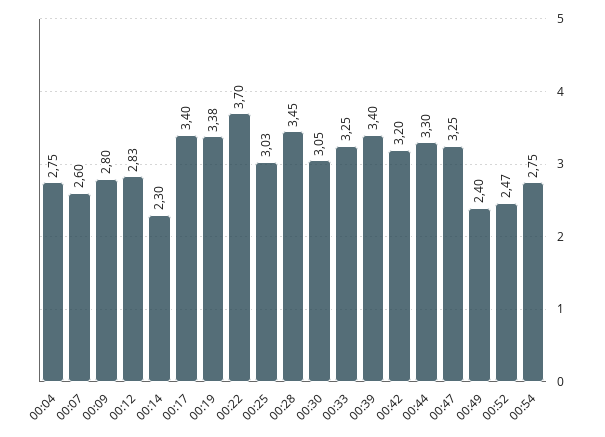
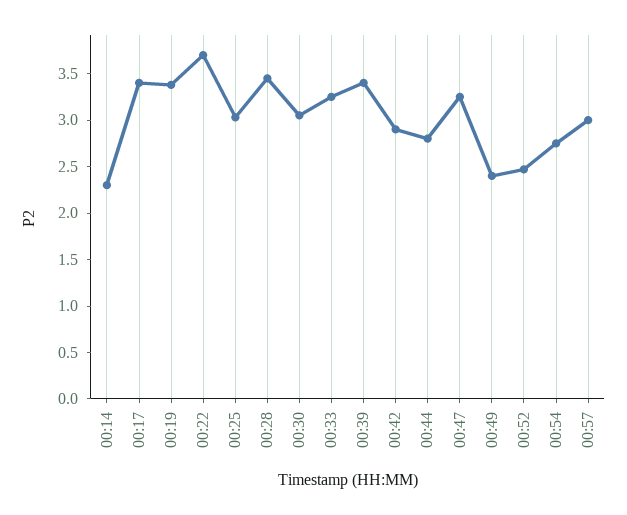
00:04: 2.75 -> none
00:07: 2.6 -> none
00:09: 2.8 -> none
00:12: 2.83 -> none
00:42: 3.2 -> 2.9
00:44: 3.3 -> 2.8
00:57: none -> 3

